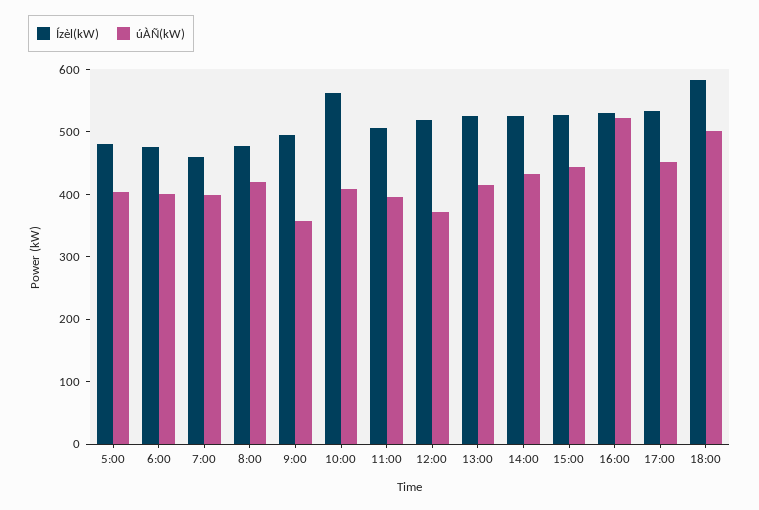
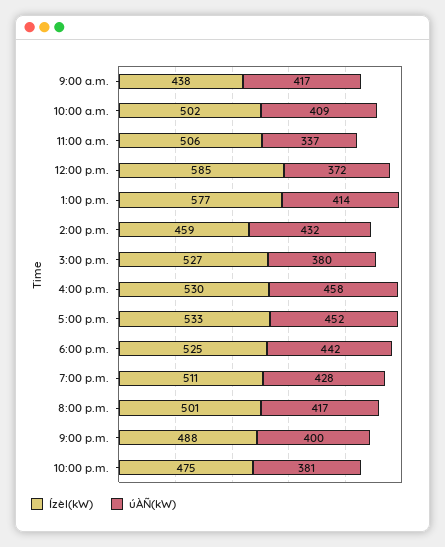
Ízèl(kW), 5:00: 480 -> none
úÀÑ(kW), 5:00: 400 -> none
Ízèl(kW), 6:00: 480 -> none
úÀÑ(kW), 6:00: 400 -> none
Ízèl(kW), 7:00: 460 -> none
úÀÑ(kW), 7:00: 400 -> none
Ízèl(kW), 8:00: 480 -> none
úÀÑ(kW), 8:00: 420 -> none
Ízèl(kW), 9:00: 500 -> 438
úÀÑ(kW), 9:00: 360 -> 417
Ízèl(kW), 10:00: 560 -> 502
úÀÑ(kW), 11:00: 400 -> 337
Ízèl(kW), 12:00: 520 -> 585
Ízèl(kW), 13:00: 520 -> 577
Ízèl(kW), 14:00: 520 -> 459
úÀÑ(kW), 15:00: 440 -> 380
úÀÑ(kW), 16:00: 520 -> 458
Ízèl(kW), 18:00: 580 -> 525
úÀÑ(kW), 18:00: 500 -> 442
Ízèl(kW), 7:00 p.m.: none -> 511
úÀÑ(kW), 7:00 p.m.: none -> 428
Ízèl(kW), 8:00 p.m.: none -> 501
úÀÑ(kW), 8:00 p.m.: none -> 417
Ízèl(kW), 9:00 p.m.: none -> 488
úÀÑ(kW), 9:00 p.m.: none -> 400
Ízèl(kW), 10:00 p.m.: none -> 475
úÀÑ(kW), 10:00 p.m.: none -> 381

